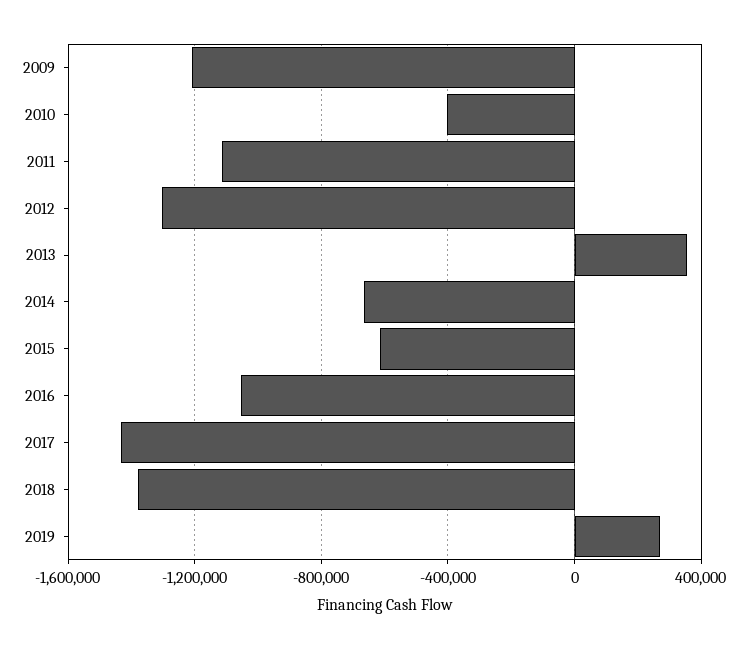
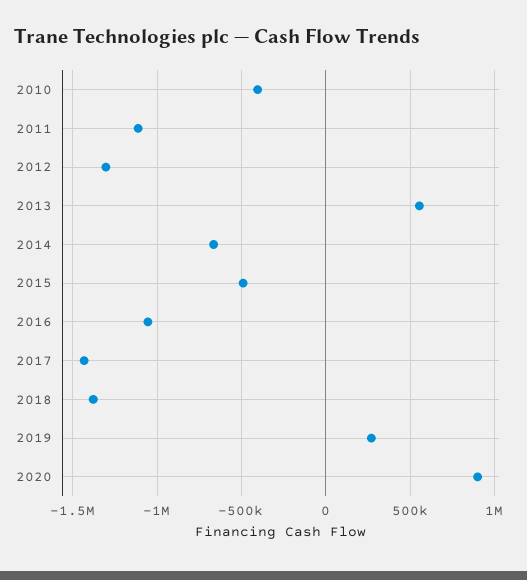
2009: -1200000 -> none
2013: 350000 -> 550000
2015: -600000 -> -500000
2020: none -> 900000

